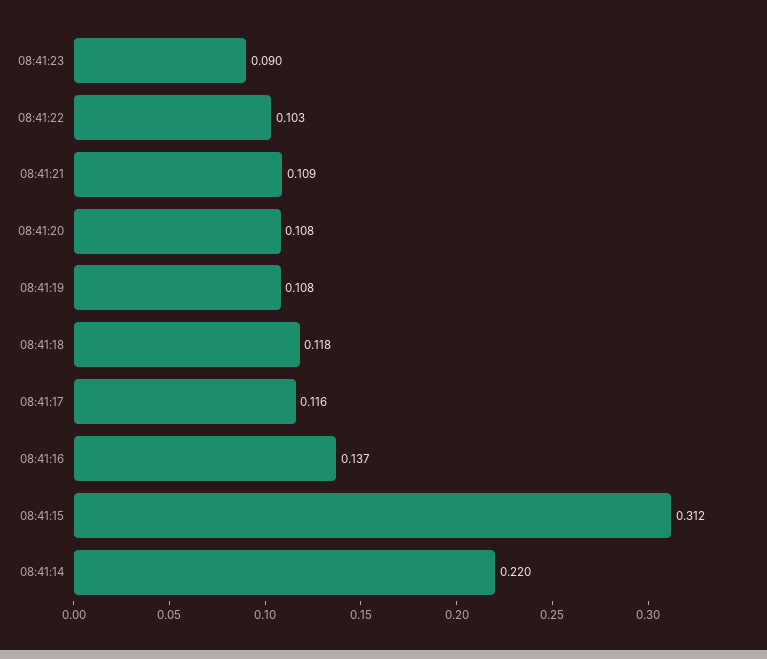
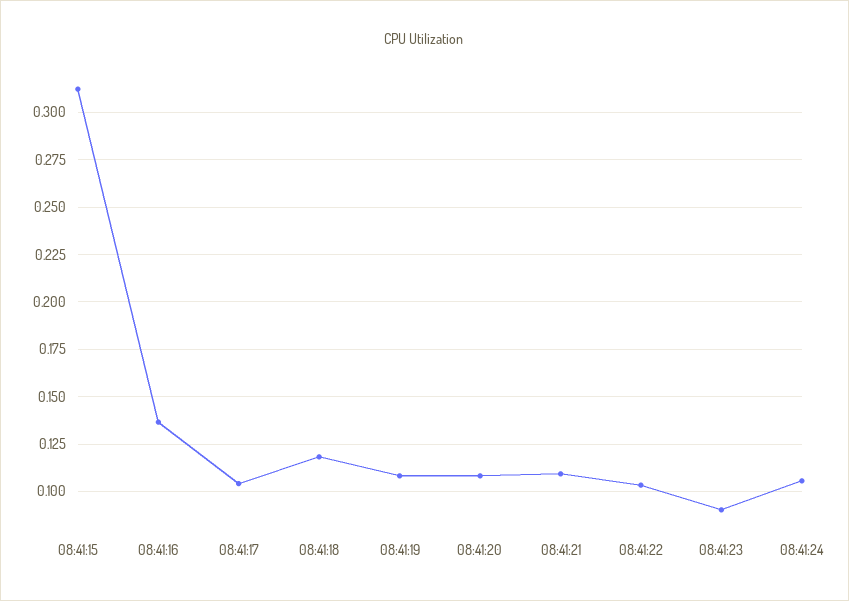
08:41:17: 0.116 -> 0.105
08:41:14: 0.22 -> none
08:41:24: none -> 0.105

